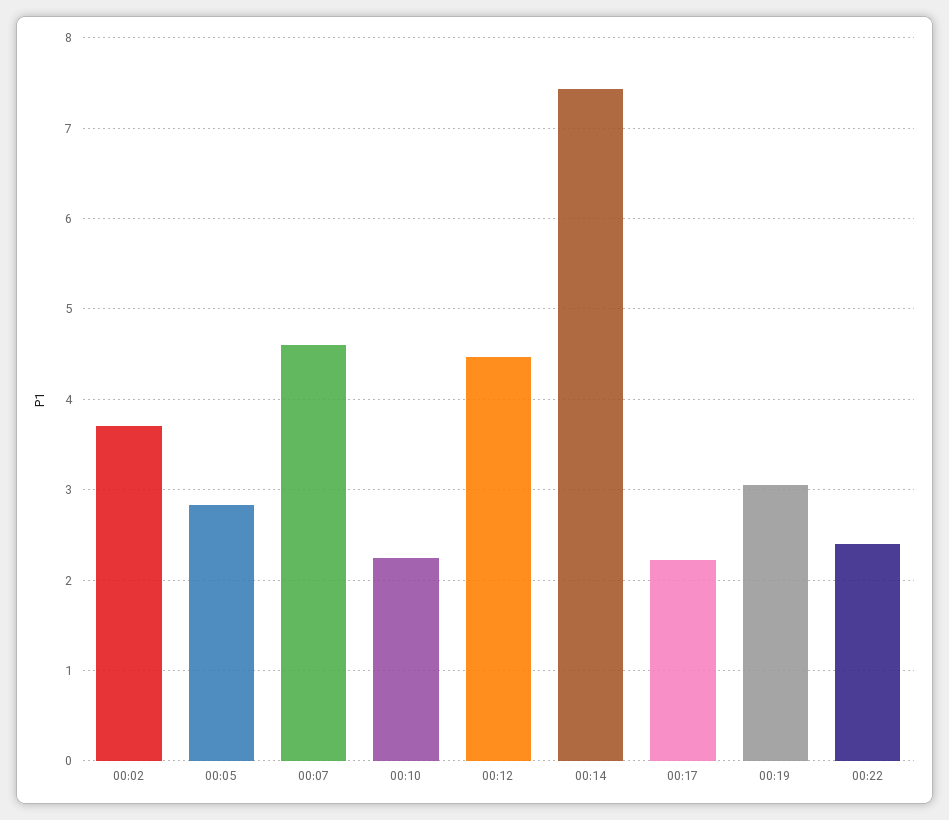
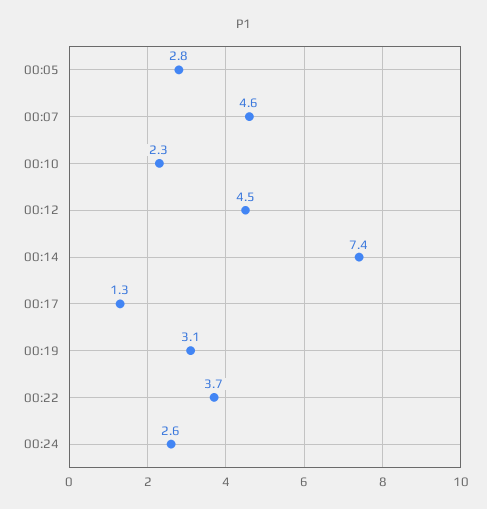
00:02: 3.7 -> none
00:17: 2.2 -> 1.3
00:22: 2.4 -> 3.7
00:24: none -> 2.6

